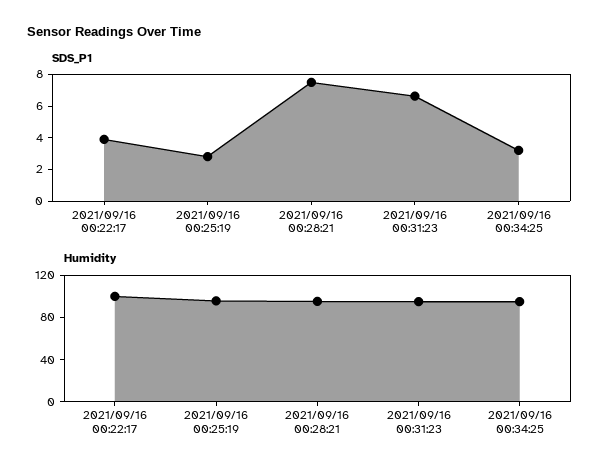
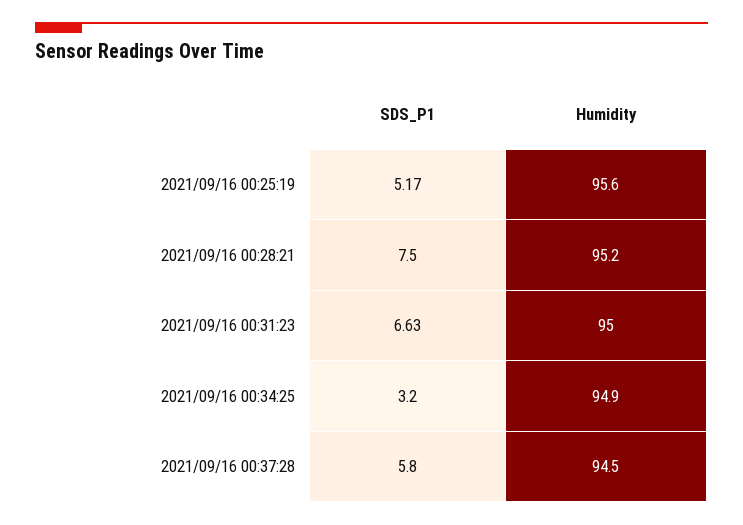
SDS_P1, 2021/09/16 00:22:17: 4 -> none
SDS_P1, 2021/09/16 00:25:19: 3 -> 5.17
Humidity, 2021/09/16 00:22:17: 100 -> none
SDS_P1, 2021/09/16 00:37:28: none -> 5.8
Humidity, 2021/09/16 00:37:28: none -> 94.5

